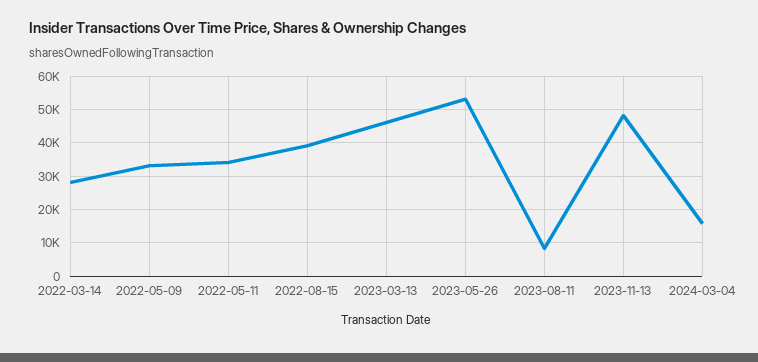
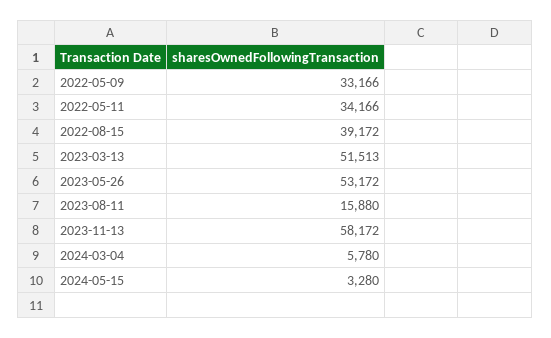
2022-03-14: 28000 -> none
2023-03-13: 46000 -> 51513
2023-08-11: 8000 -> 15880
2023-11-13: 48000 -> 58172
2024-03-04: 16000 -> 5780
2024-05-15: none -> 3280

